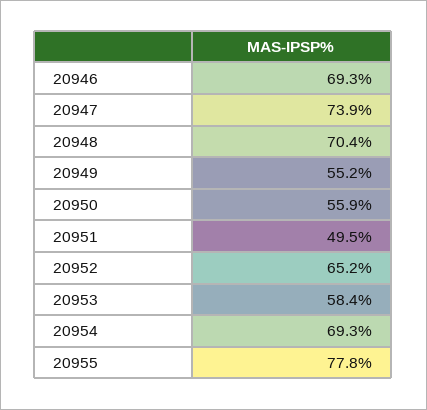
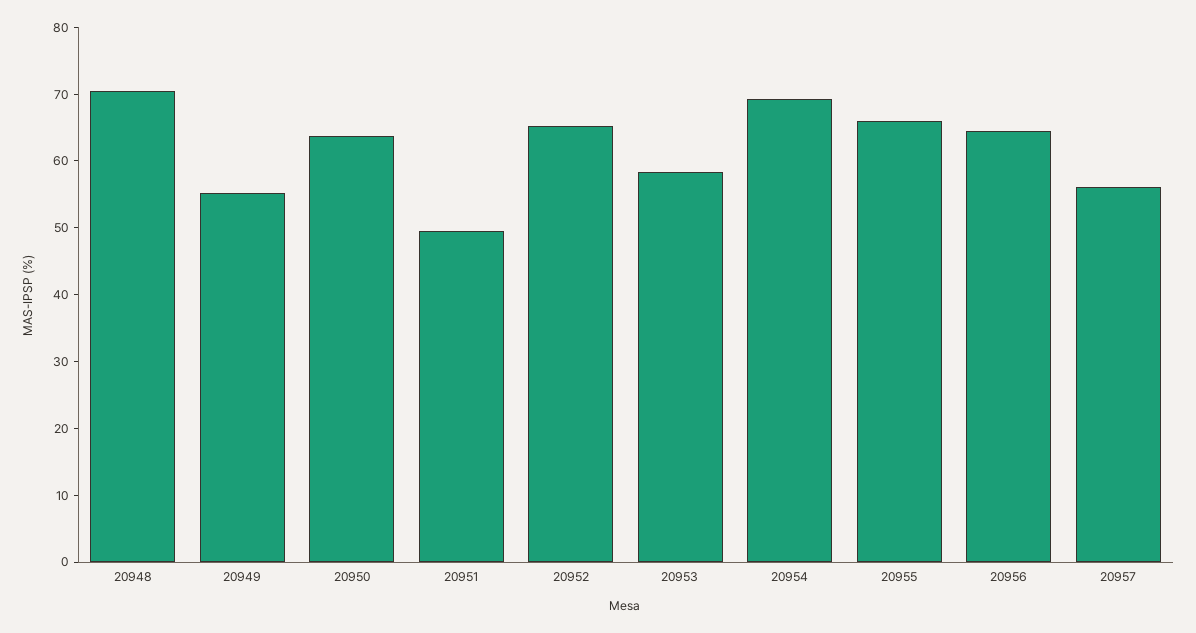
20946: 69.3 -> none
20947: 73.9 -> none
20950: 55.9 -> 64
20955: 77.8 -> 66
20956: none -> 64
20957: none -> 56

